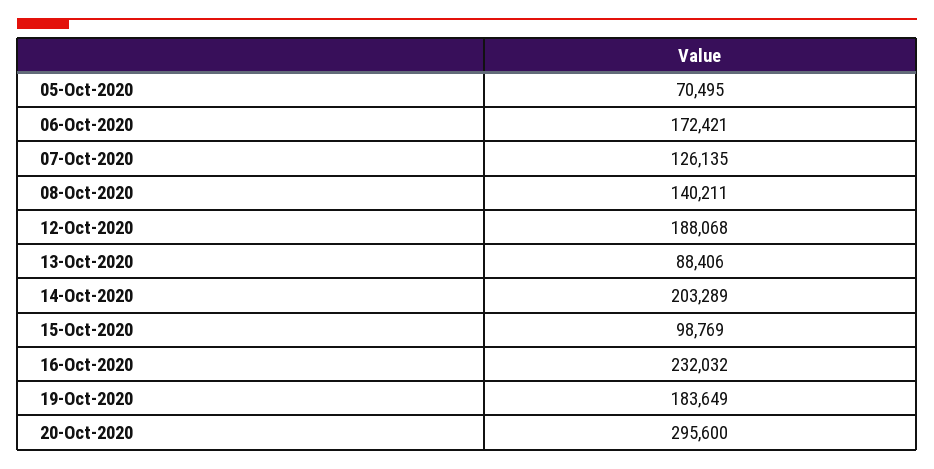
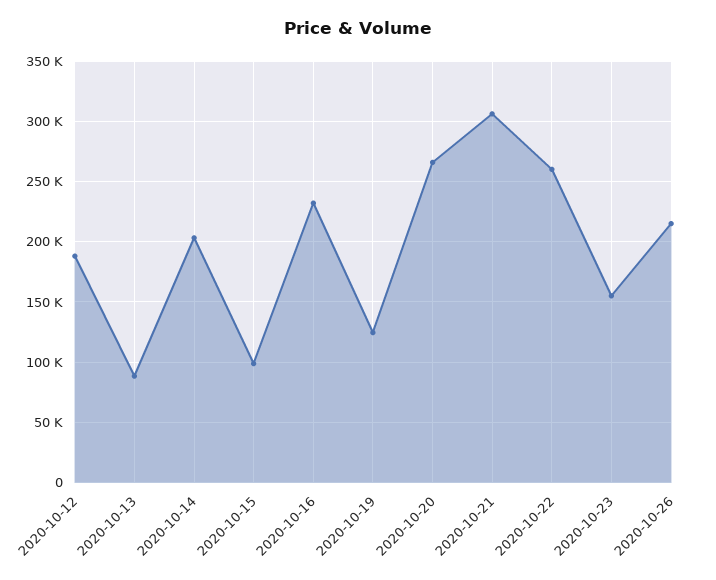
05-Oct-2020: 70495 -> none
06-Oct-2020: 172421 -> none
07-Oct-2020: 126135 -> none
08-Oct-2020: 140211 -> none
19-Oct-2020: 183649 -> 125000
20-Oct-2020: 295600 -> 265000
2020-10-21: none -> 305000
2020-10-22: none -> 260000
2020-10-23: none -> 155000
2020-10-26: none -> 215000

